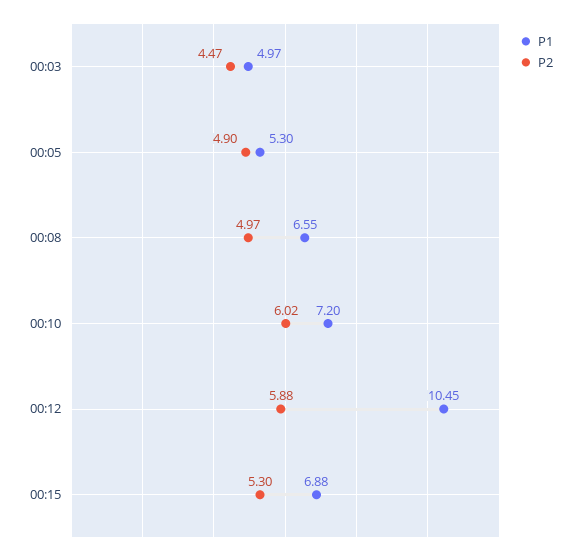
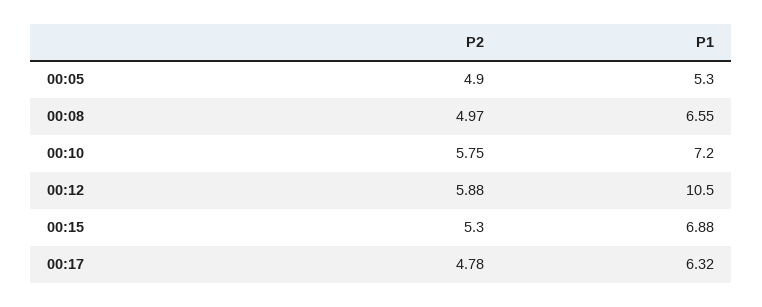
P1, 00:03: 4.97 -> none
P2, 00:03: 4.47 -> none
P2, 00:10: 6.02 -> 5.75
P1, 00:12: 10.45 -> 10.5
P2, 00:17: none -> 4.78
P1, 00:17: none -> 6.32

